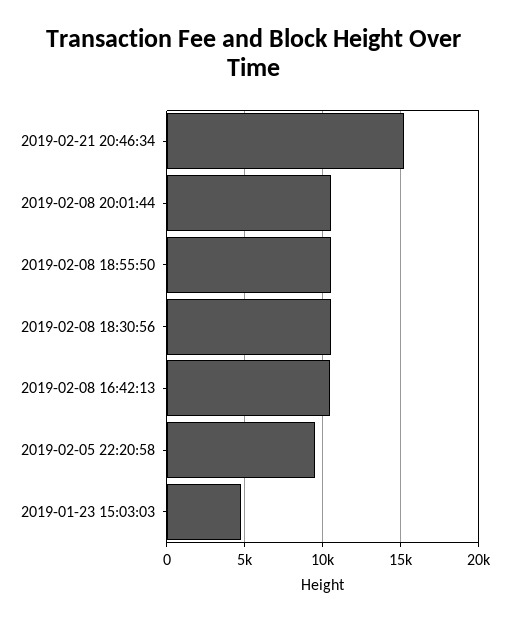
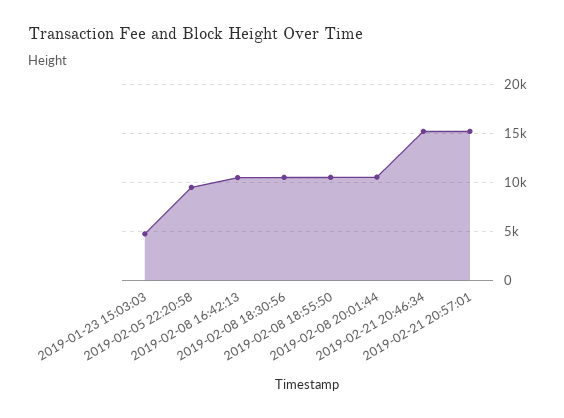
2019-02-21 20:57:01: none -> 15000

